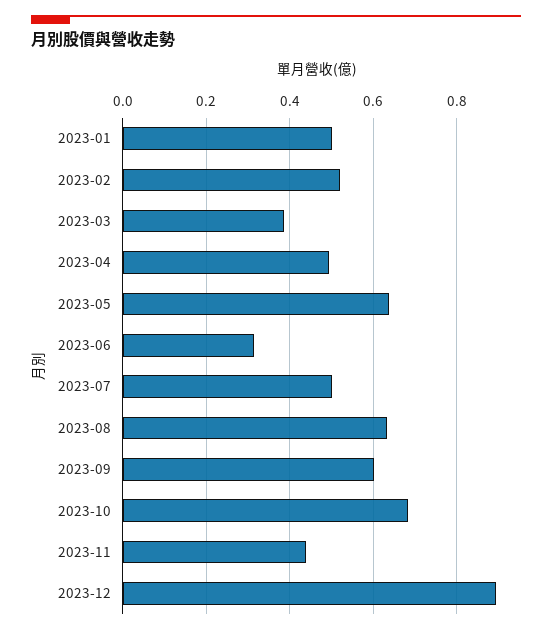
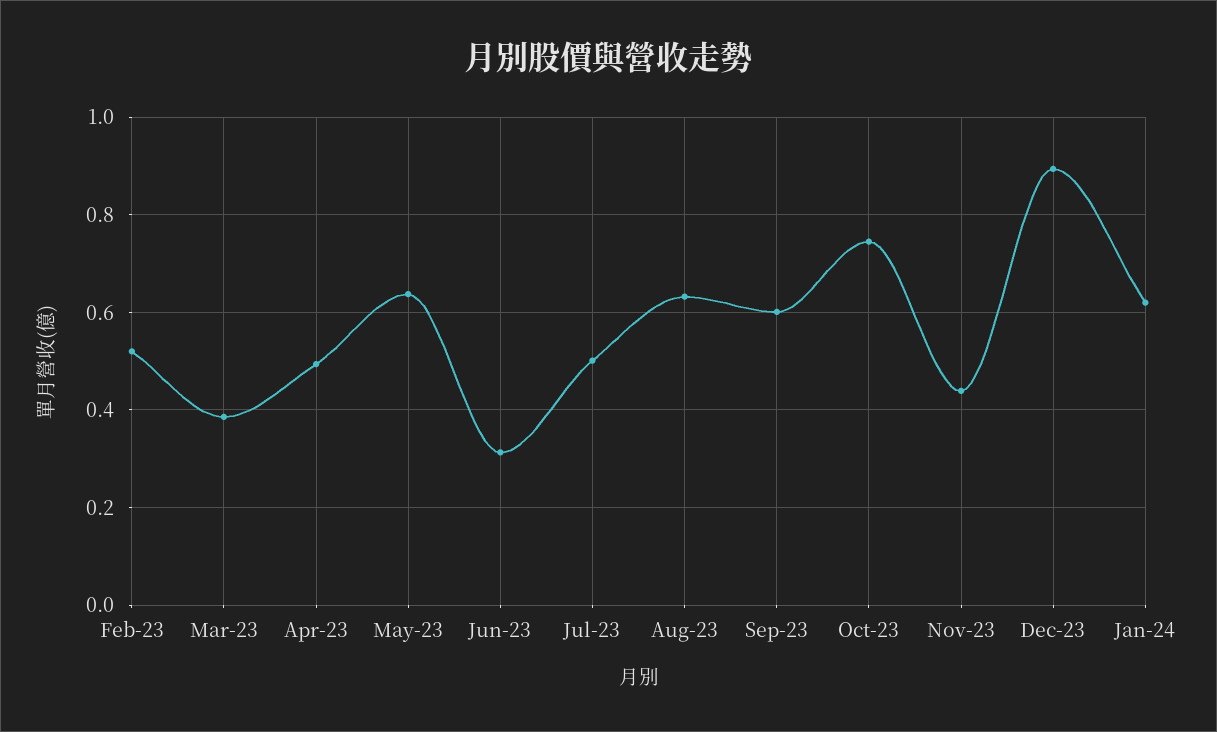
2023-01: 0.5 -> none
2023-10: 0.68 -> 0.74
Jan-24: none -> 0.62

